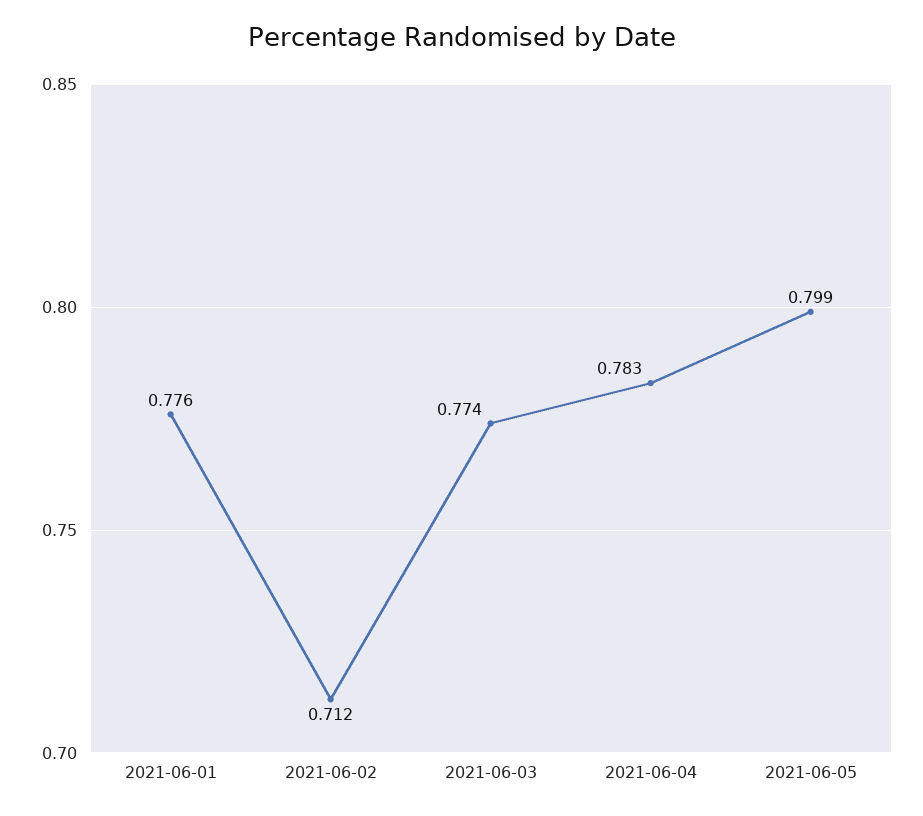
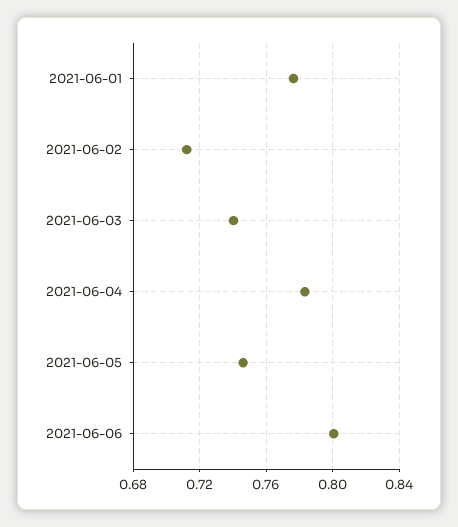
2021-06-03: 0.774 -> 0.74
2021-06-05: 0.799 -> 0.745
2021-06-06: none -> 0.8

